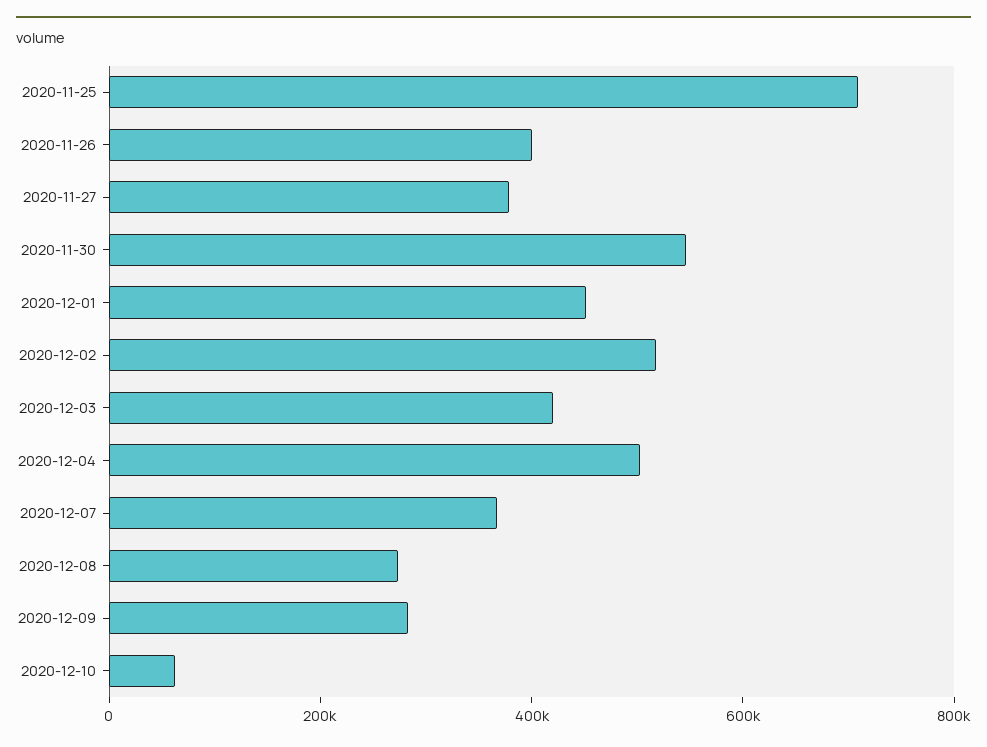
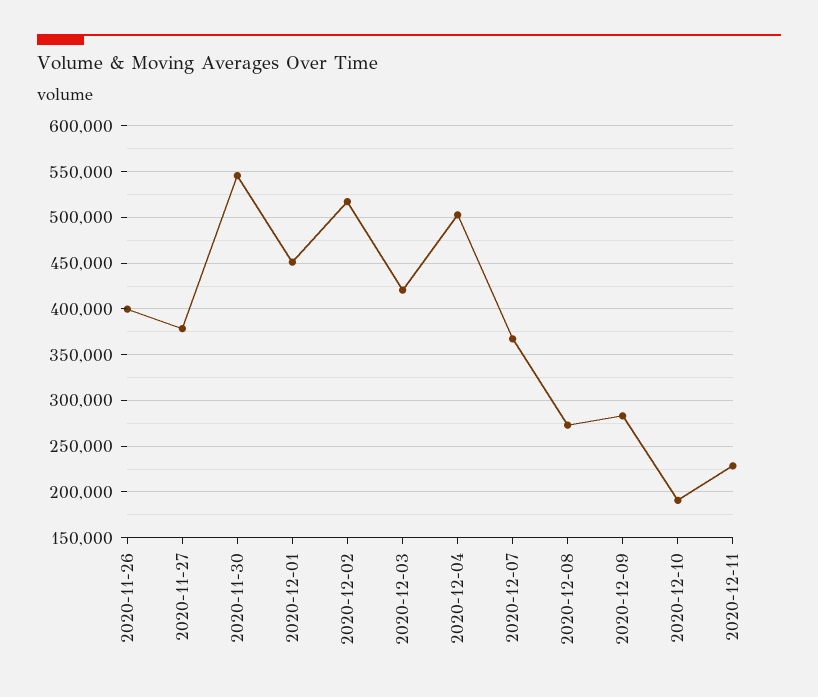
2020-11-25: 700000 -> none
2020-12-10: 50000 -> 190000
2020-12-11: none -> 230000

